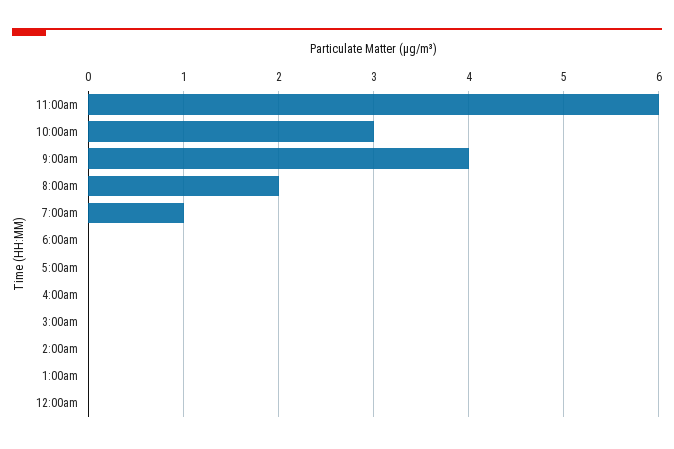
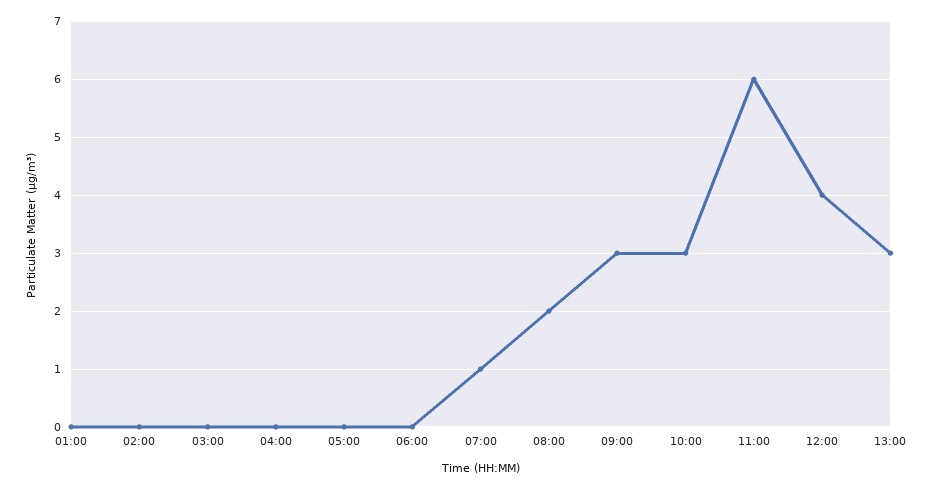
9:00am: 4 -> 3
12:00am: 0 -> none
12:00: none -> 4
13:00: none -> 3

